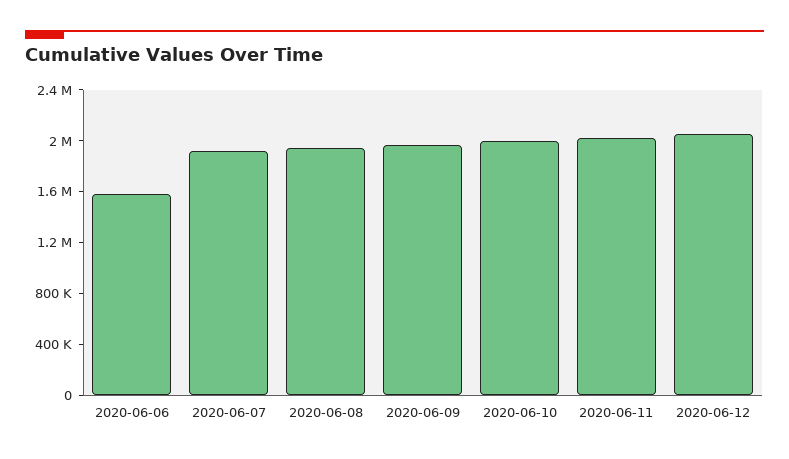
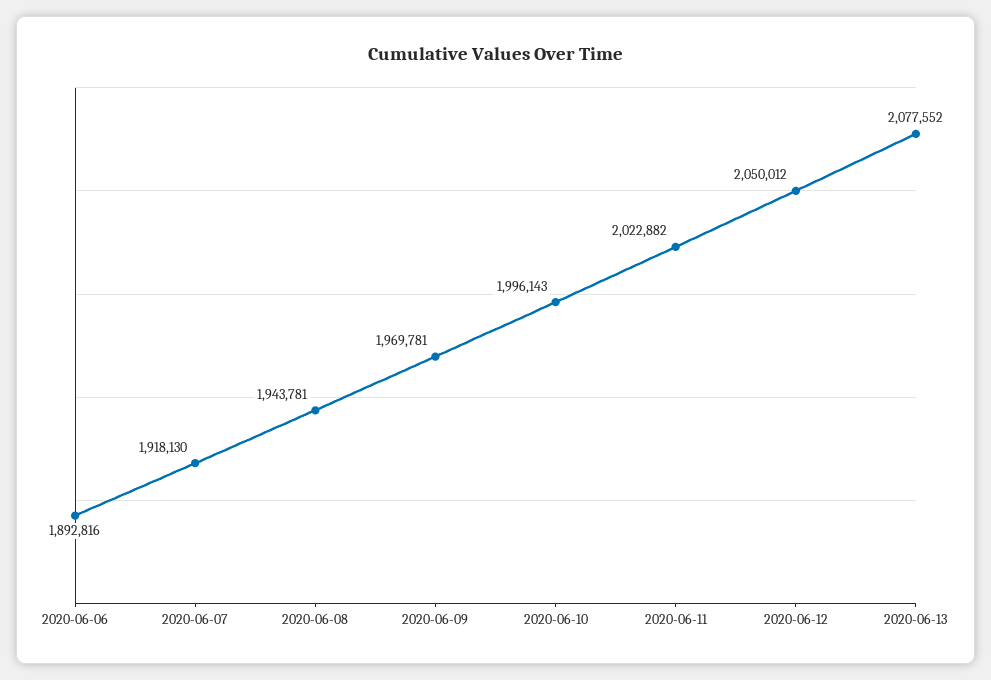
2020-06-06: 1600000 -> 1892816
2020-06-13: none -> 2077552

